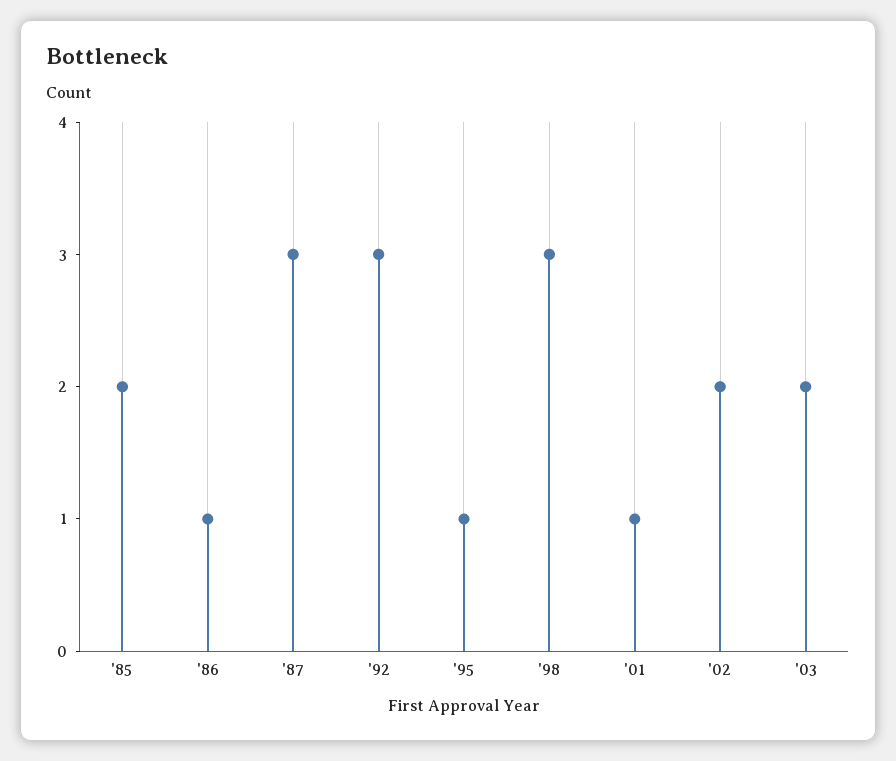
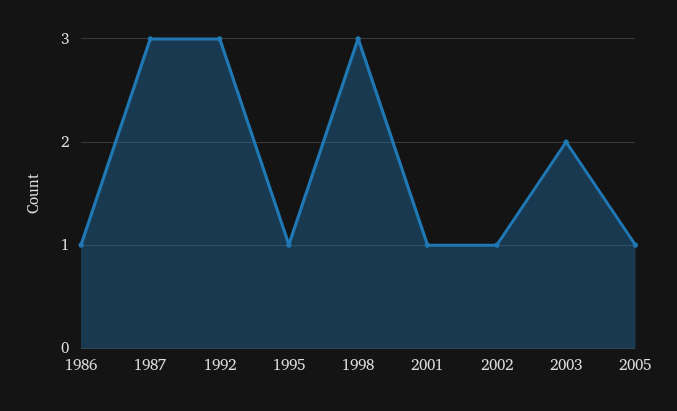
'85: 2 -> none
'02: 2 -> 1
2005: none -> 1

